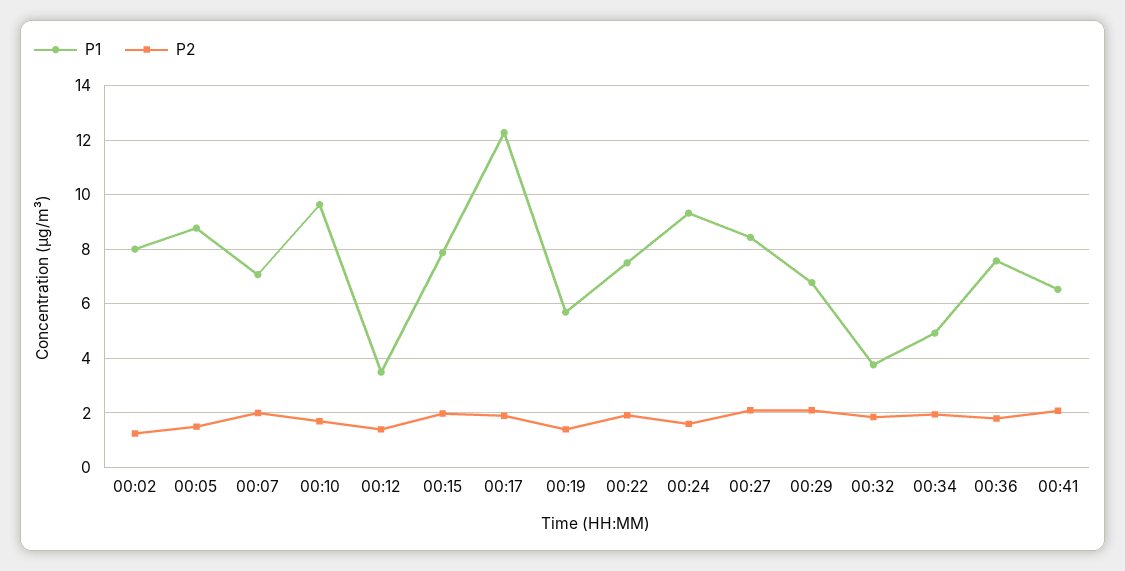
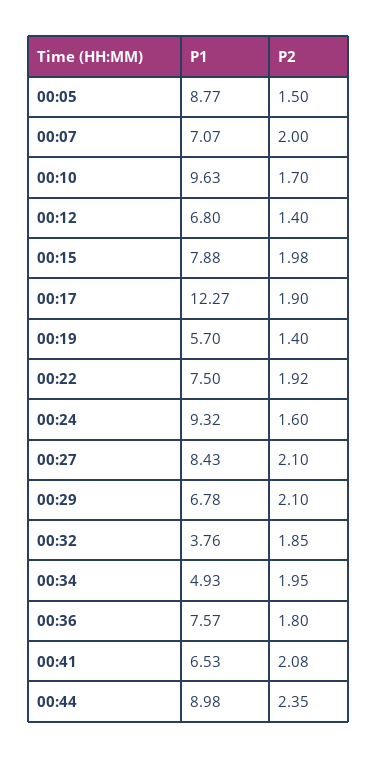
P1, 00:02: 8 -> none
P2, 00:02: 1.25 -> none
P1, 00:12: 3.5 -> 6.8
P1, 00:44: none -> 8.98
P2, 00:44: none -> 2.35

